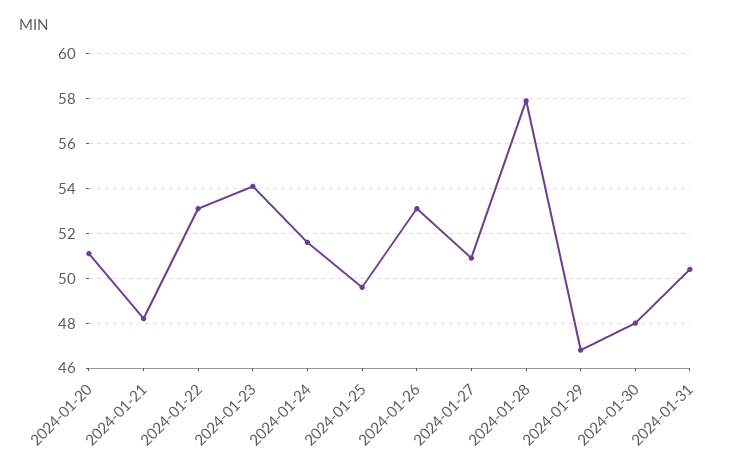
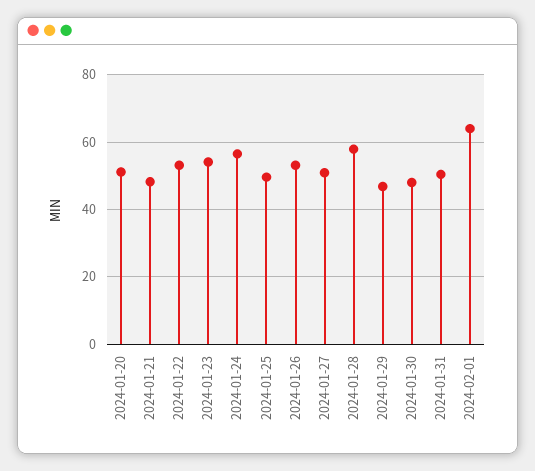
2024-01-24: 51.5 -> 56
2024-02-01: none -> 64

